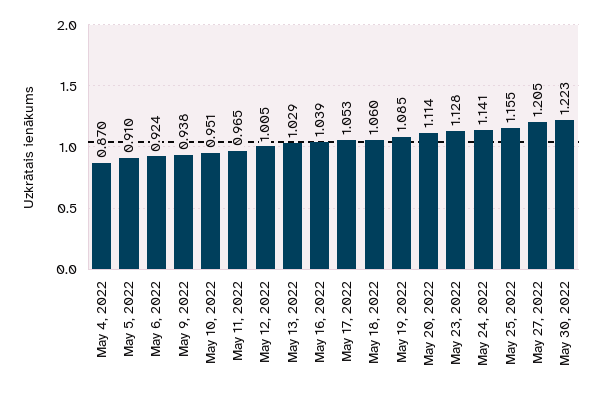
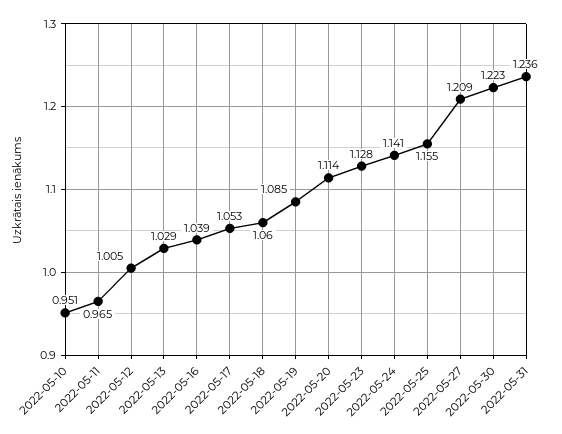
May 4, 2022: 0.87 -> none
May 5, 2022: 0.91 -> none
May 6, 2022: 0.924 -> none
May 9, 2022: 0.938 -> none
May 27, 2022: 1.205 -> 1.209
2022-05-31: none -> 1.236

